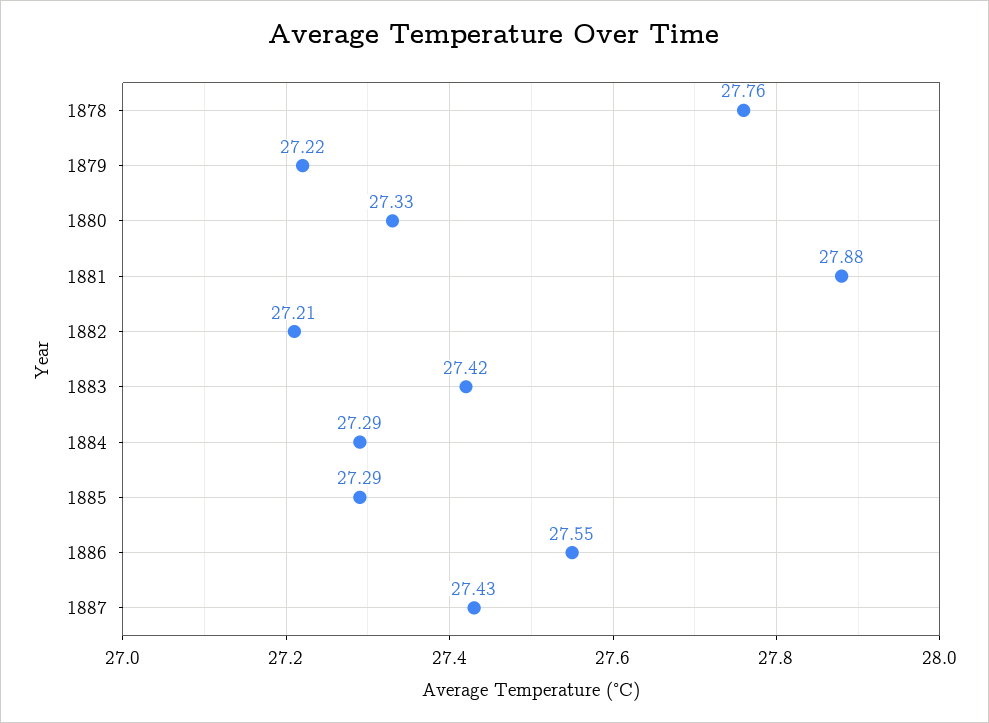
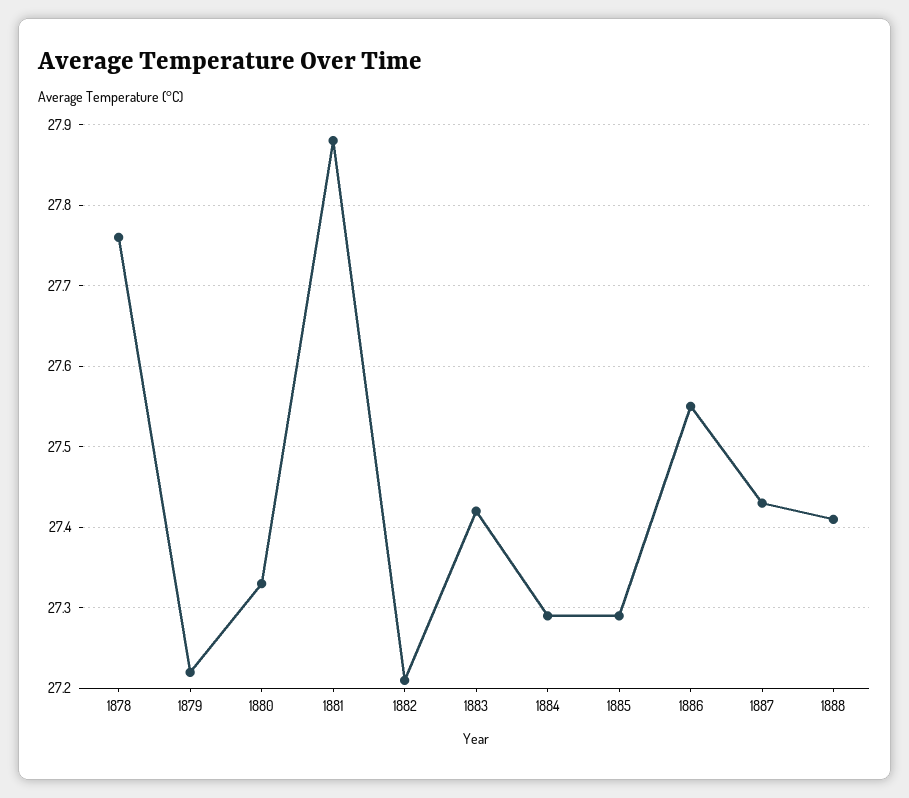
1888: none -> 27.41

